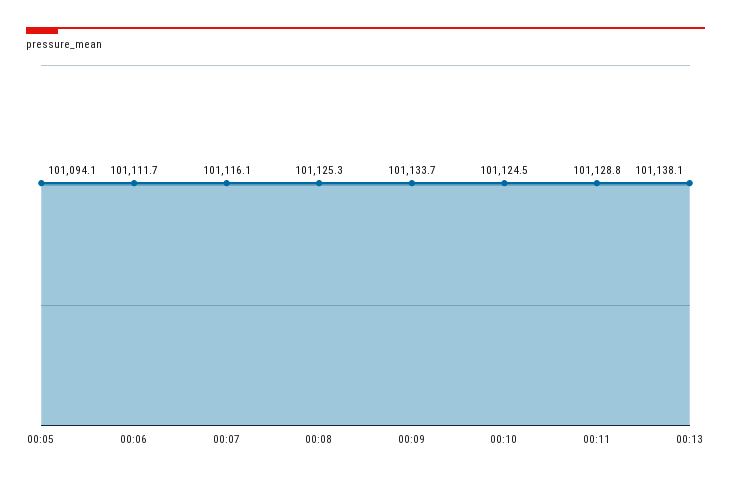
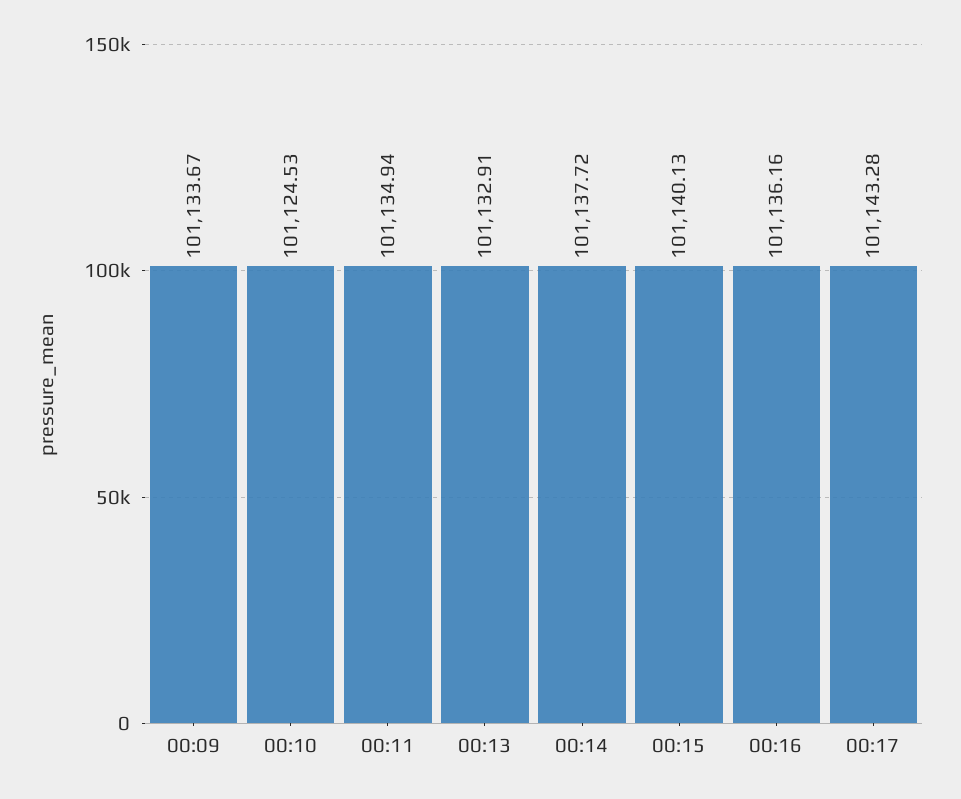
00:05: 101094.1 -> none
00:06: 101111.7 -> none
00:07: 101116.1 -> none
00:08: 101125.3 -> none
00:11: 101128.8 -> 101134.94
00:13: 101138.1 -> 101132.91
00:14: none -> 101137.72
00:15: none -> 101140.13
00:16: none -> 101136.16
00:17: none -> 101143.28

